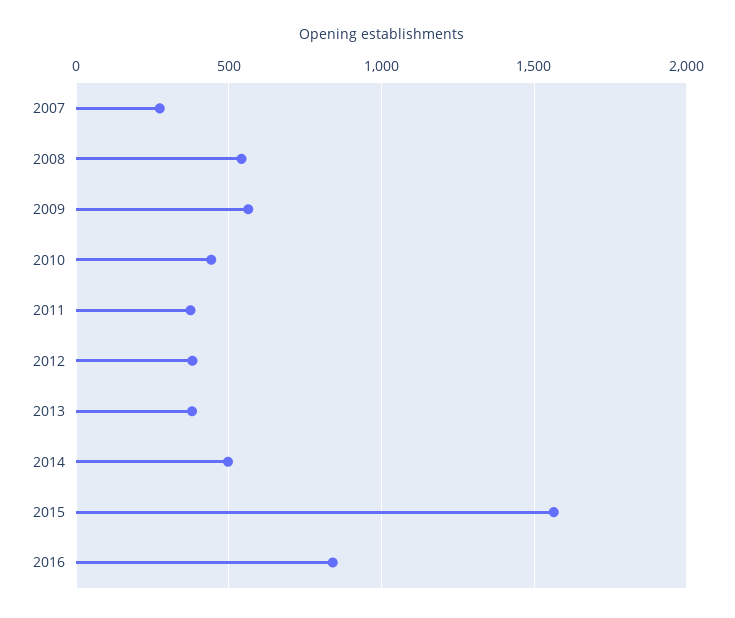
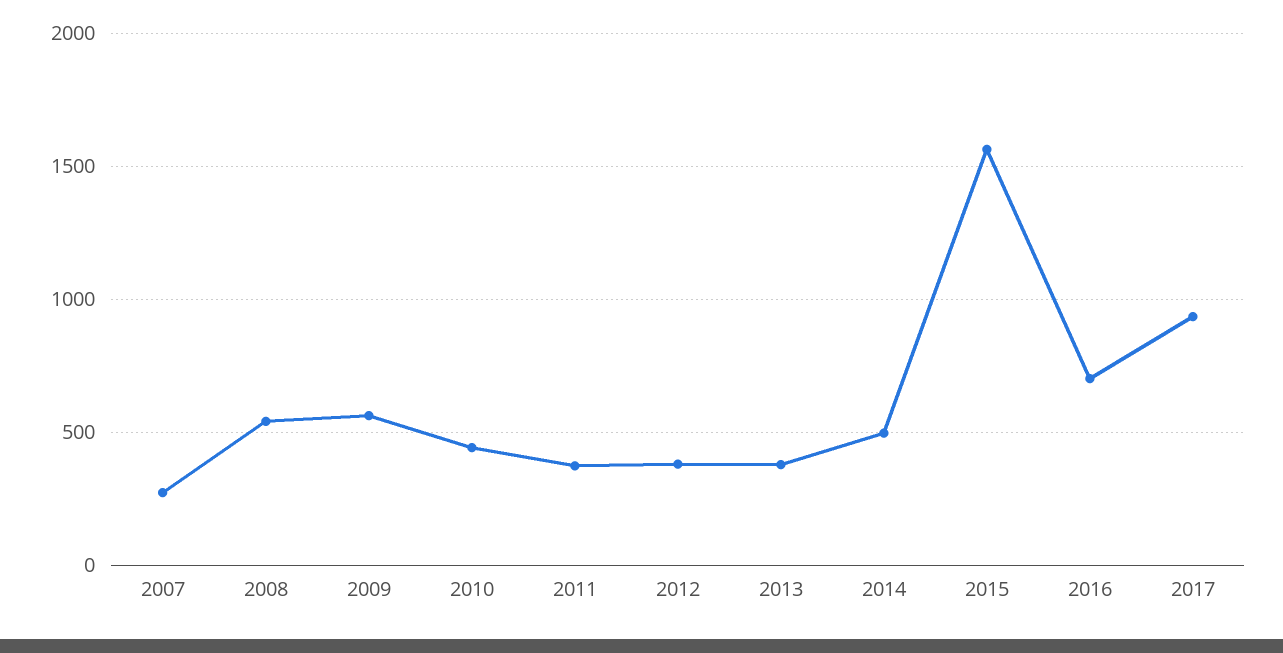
2016: 850 -> 700
2017: none -> 950

